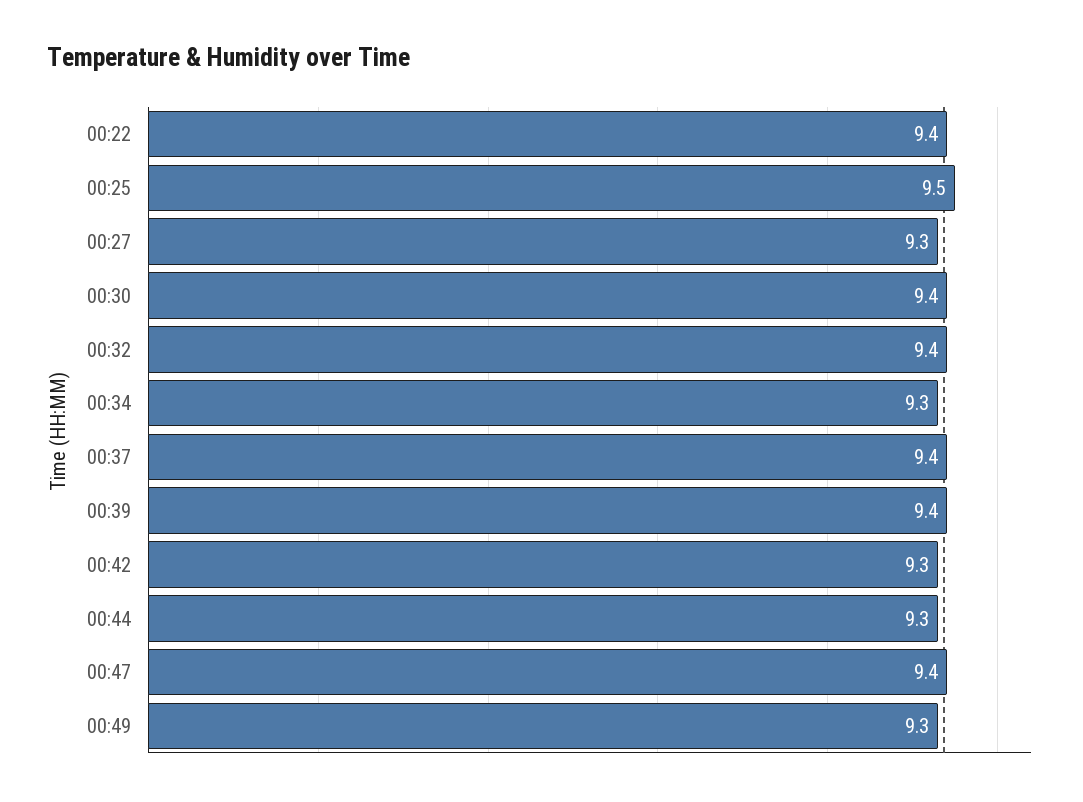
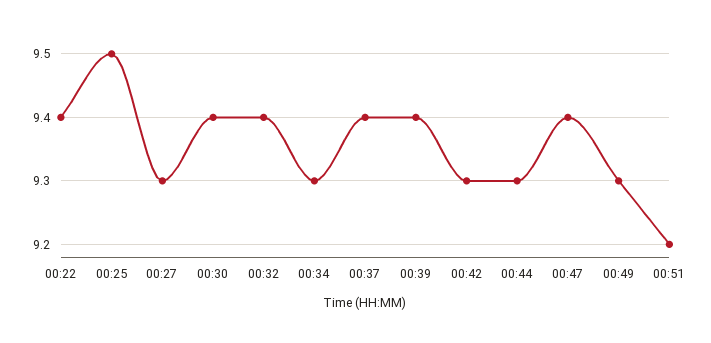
00:51: none -> 9.2

